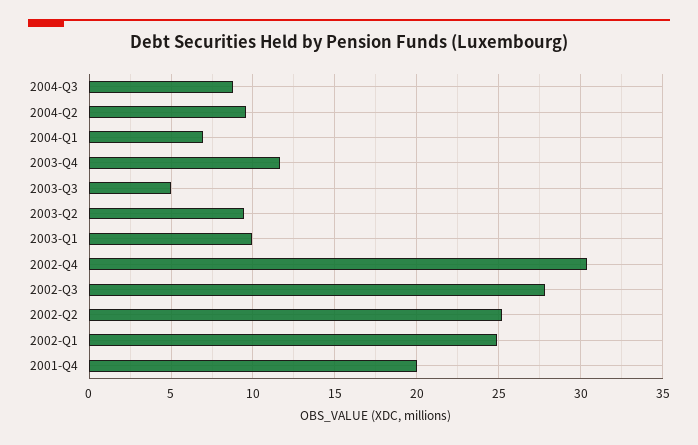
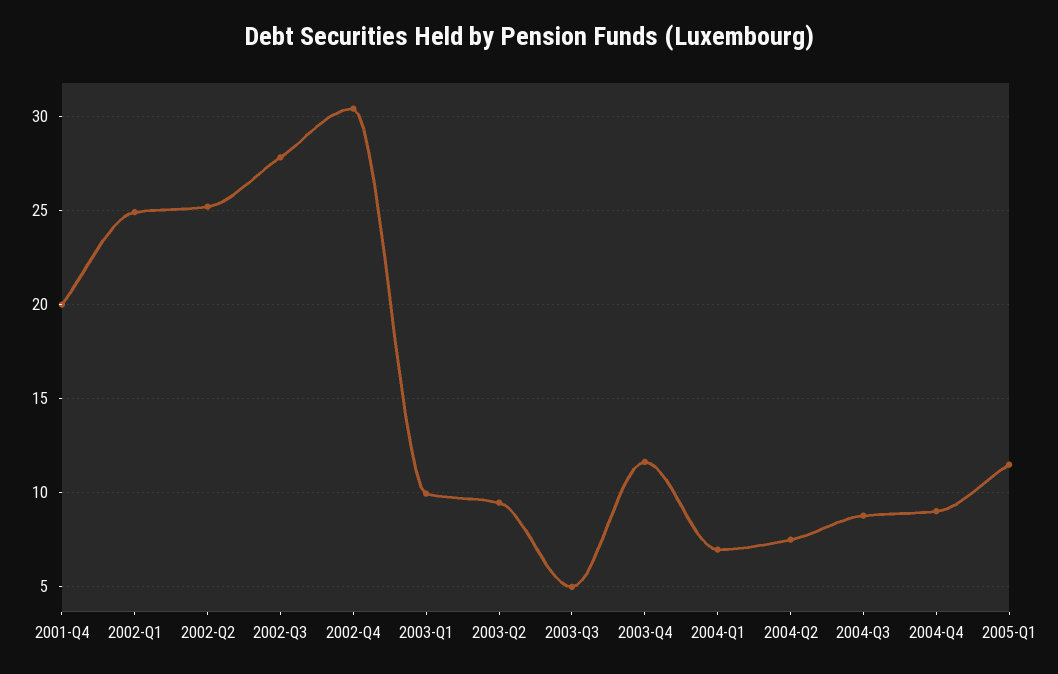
2004-Q2: 9.5 -> 7.5
2004-Q4: none -> 9
2005-Q1: none -> 11.5

